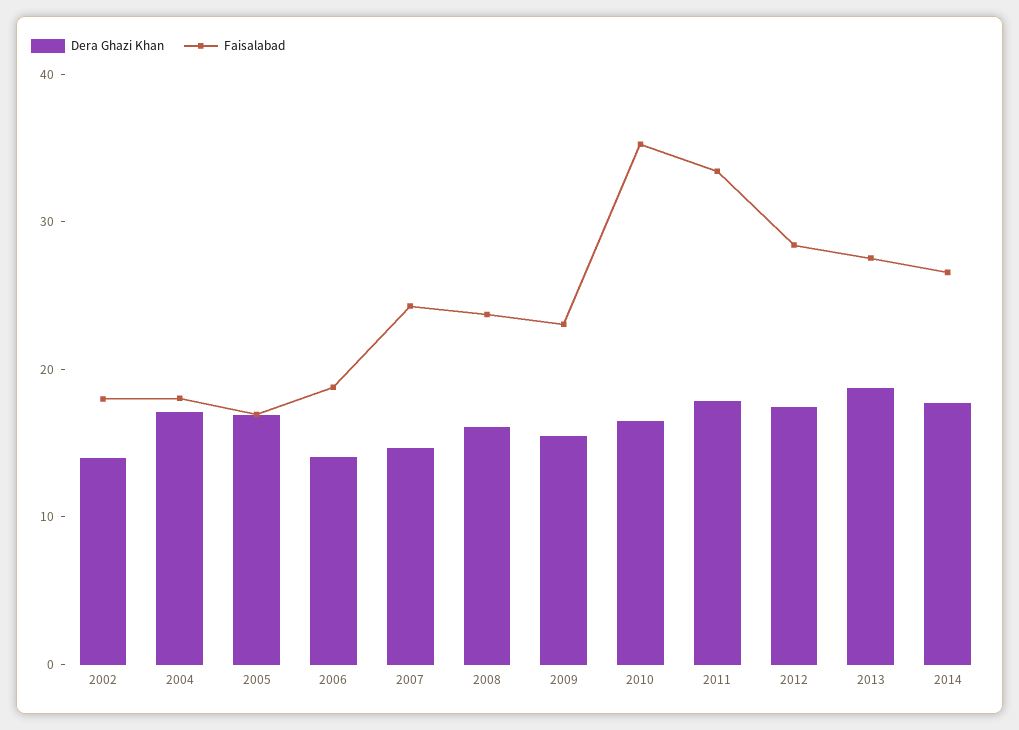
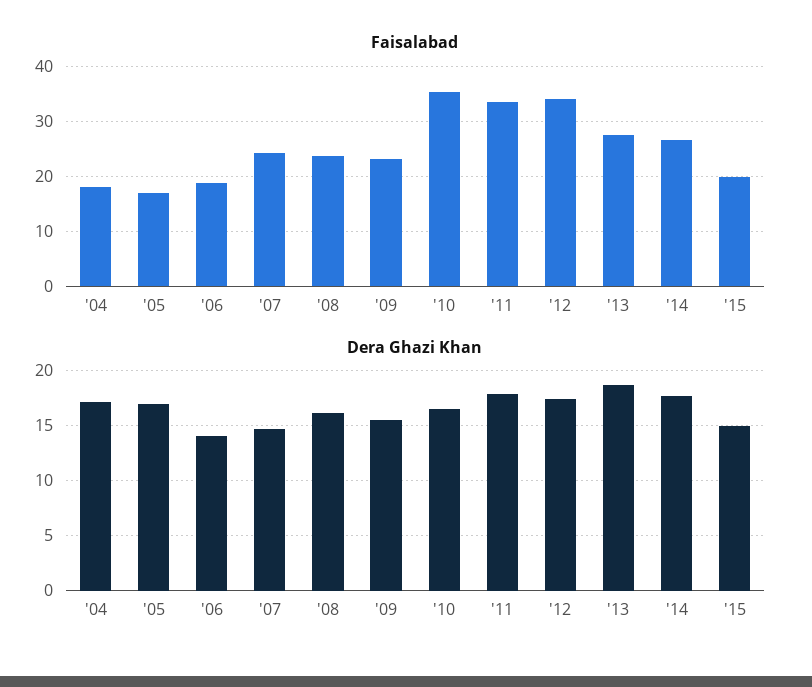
Dera Ghazi Khan, 2002: 14 -> none
Faisalabad, 2002: 18 -> none
Faisalabad, 2012: 28 -> 34
Faisalabad, '15: none -> 20
Dera Ghazi Khan, '15: none -> 15

